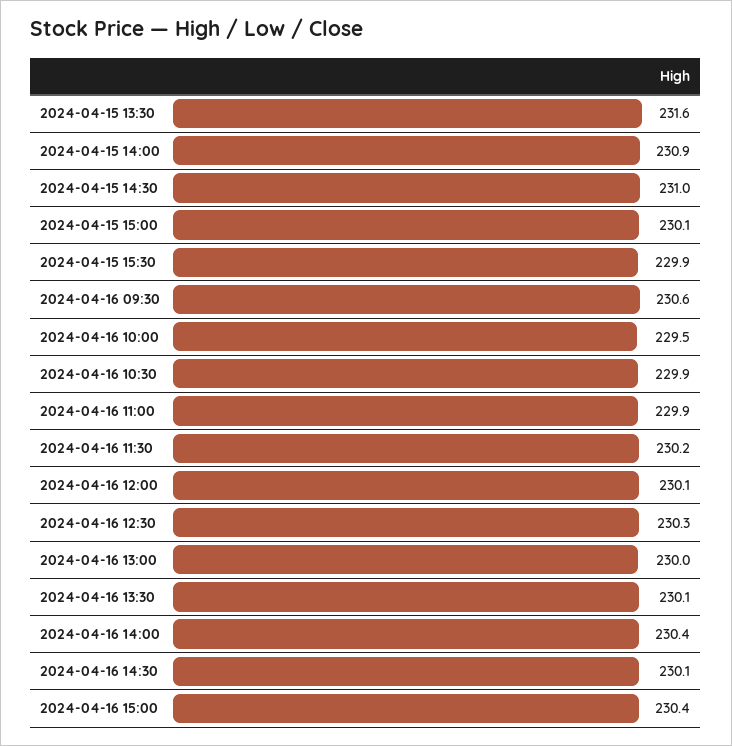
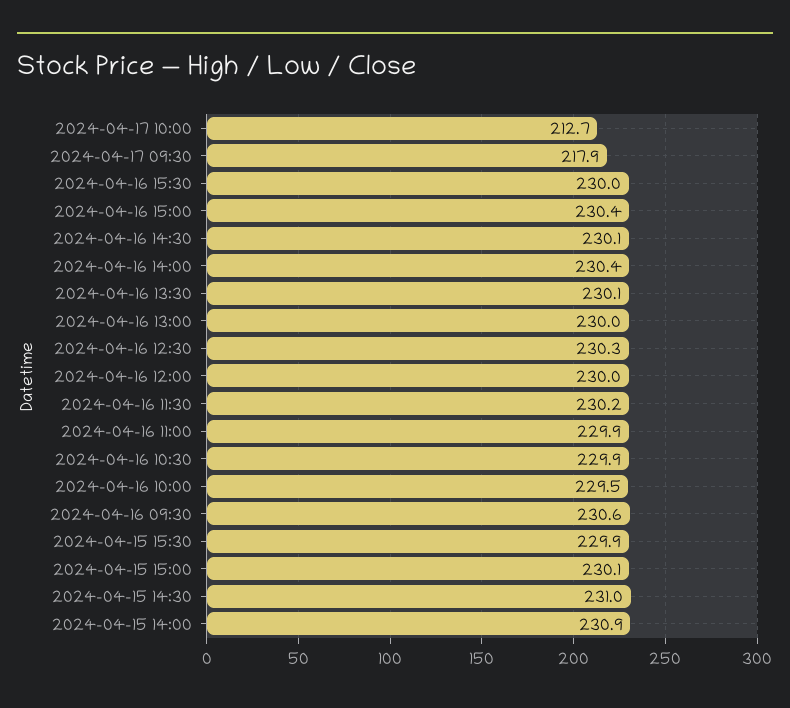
2024-04-15 13:30: 231.6 -> none
2024-04-16 12:00: 230.1 -> 230
2024-04-17 10:00: none -> 212.7
2024-04-17 09:30: none -> 217.9
2024-04-16 15:30: none -> 230

